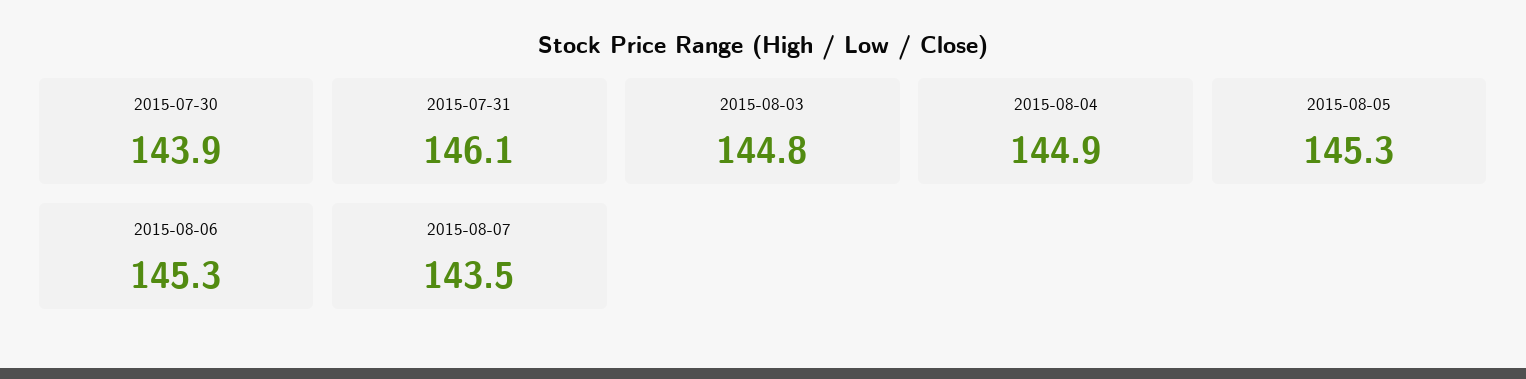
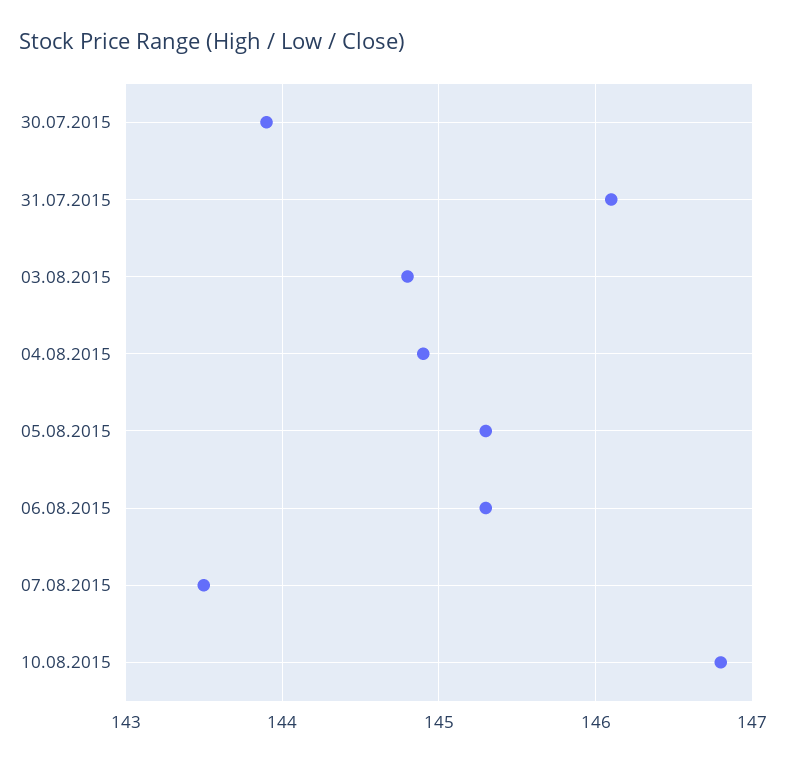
10.08.2015: none -> 146.8

